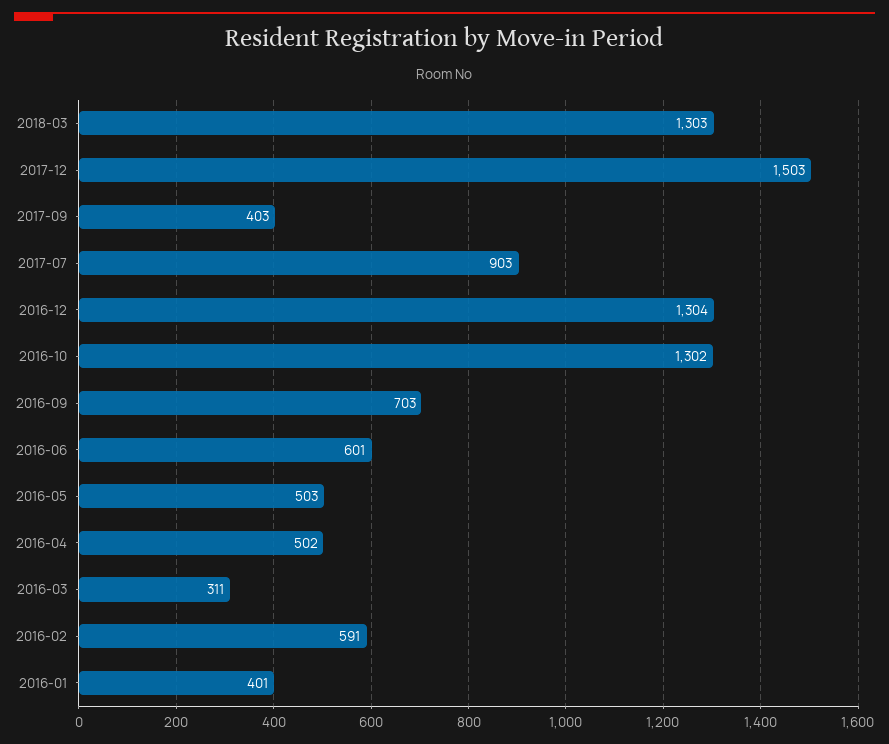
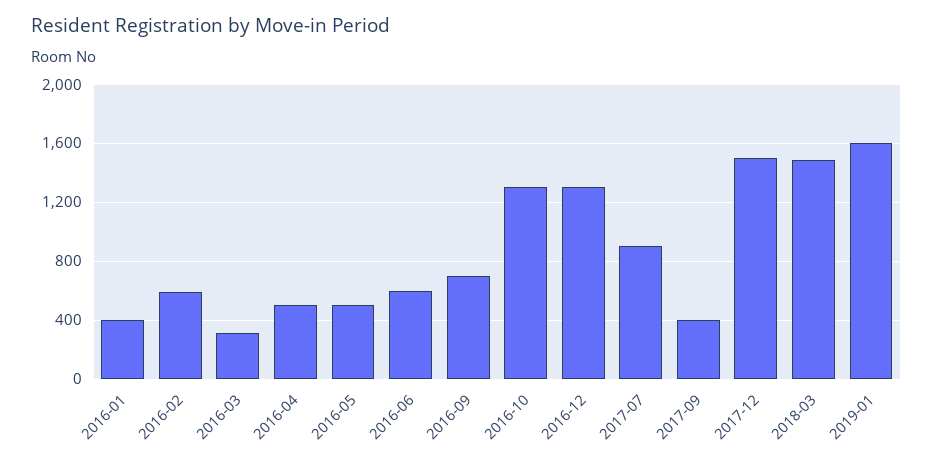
2018-03: 1303 -> 1500
2019-01: none -> 1600

